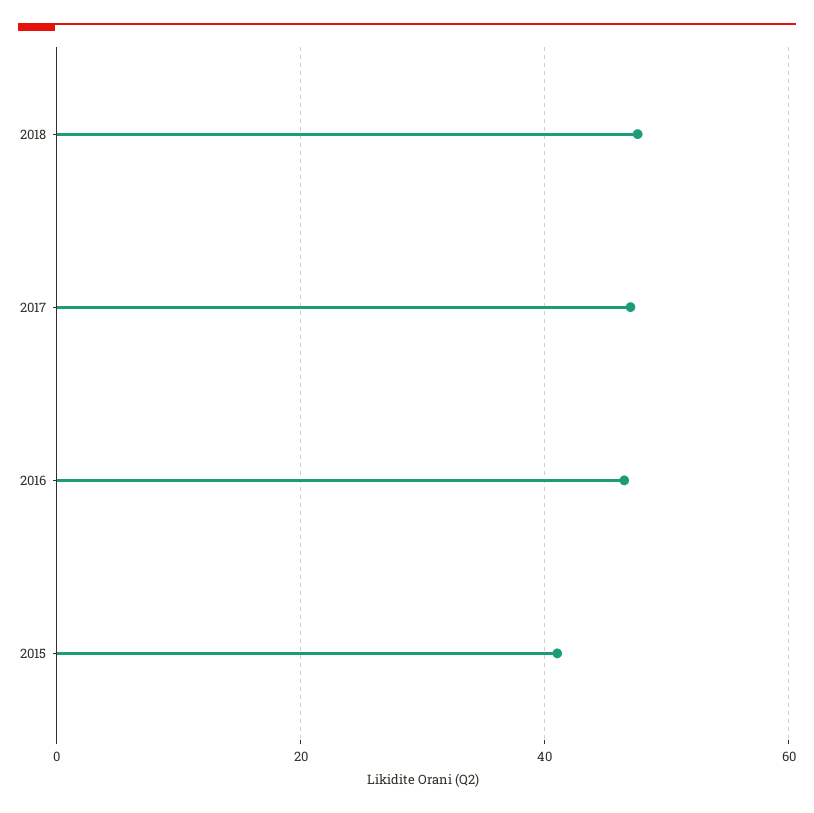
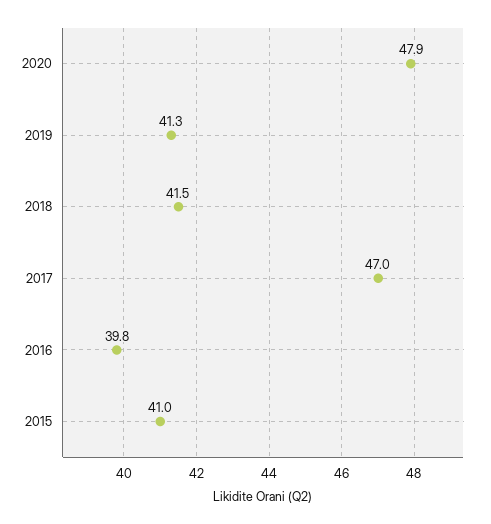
2018: 48 -> 41.5
2016: 46 -> 39.8
2020: none -> 47.9
2019: none -> 41.3

